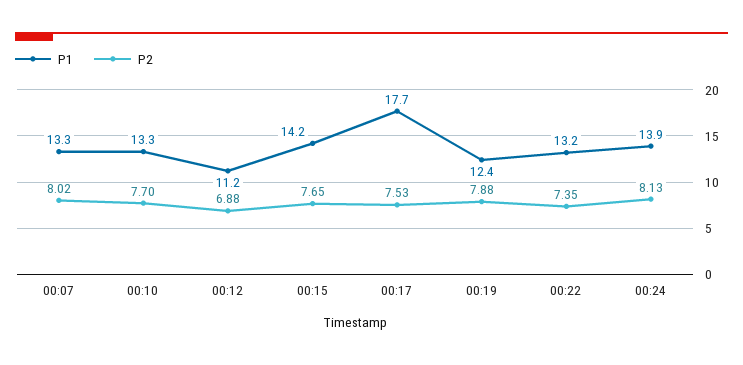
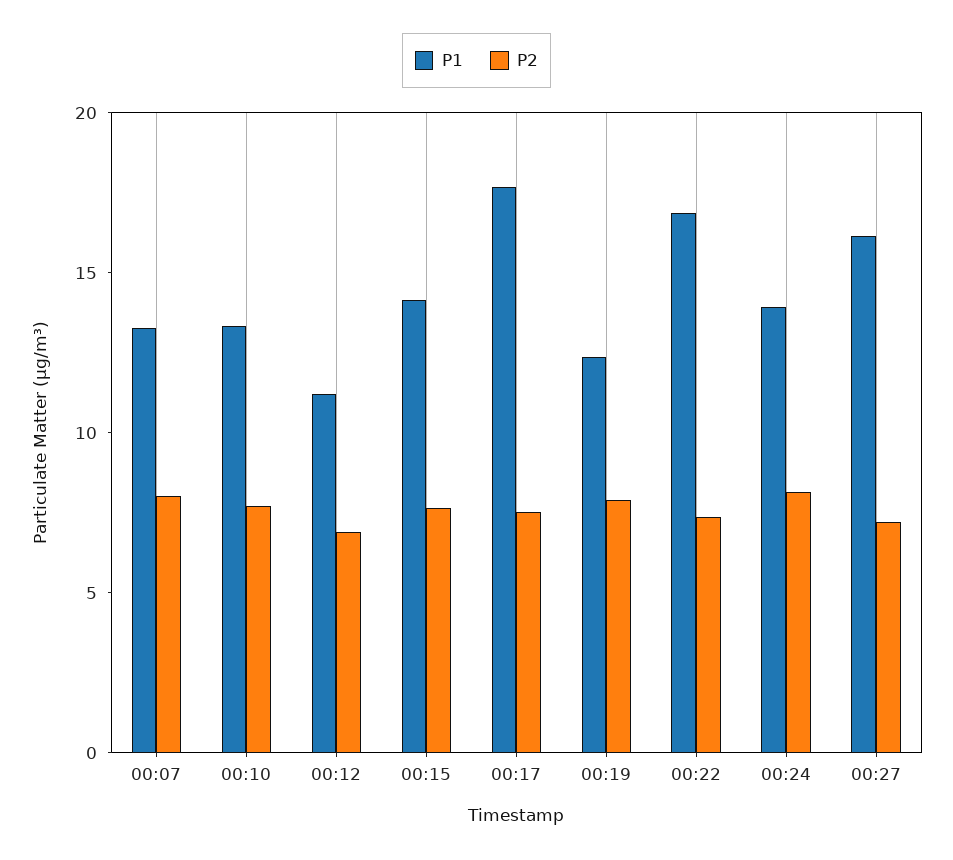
P1, 00:22: 13.2 -> 17
P1, 00:27: none -> 16
P2, 00:27: none -> 7

